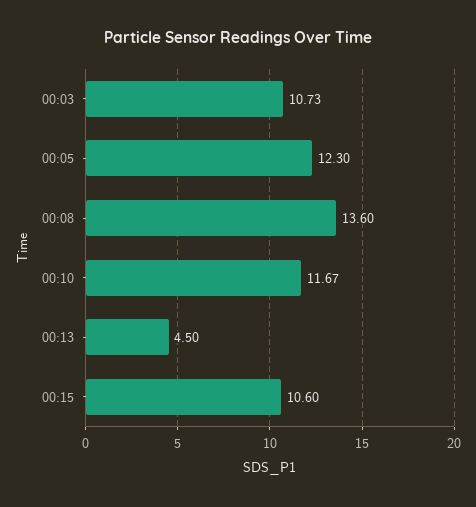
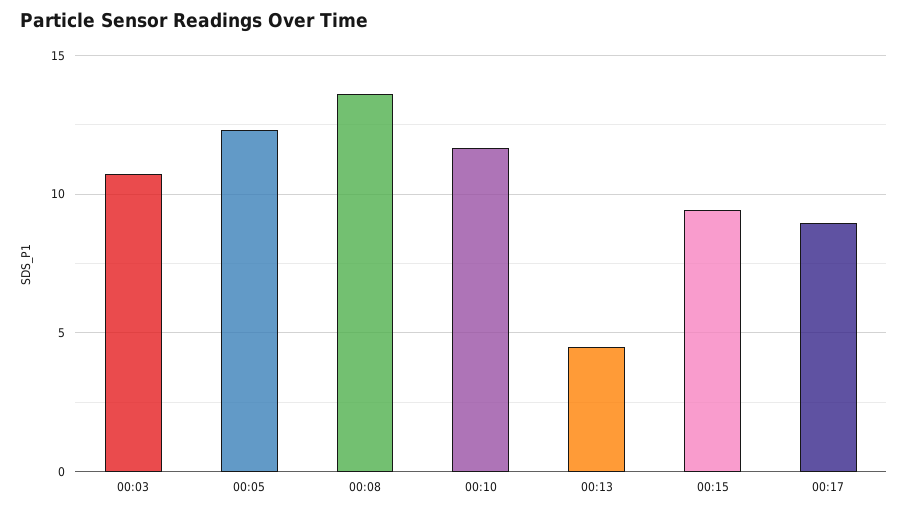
00:15: 10.6 -> 9.5
00:17: none -> 9

